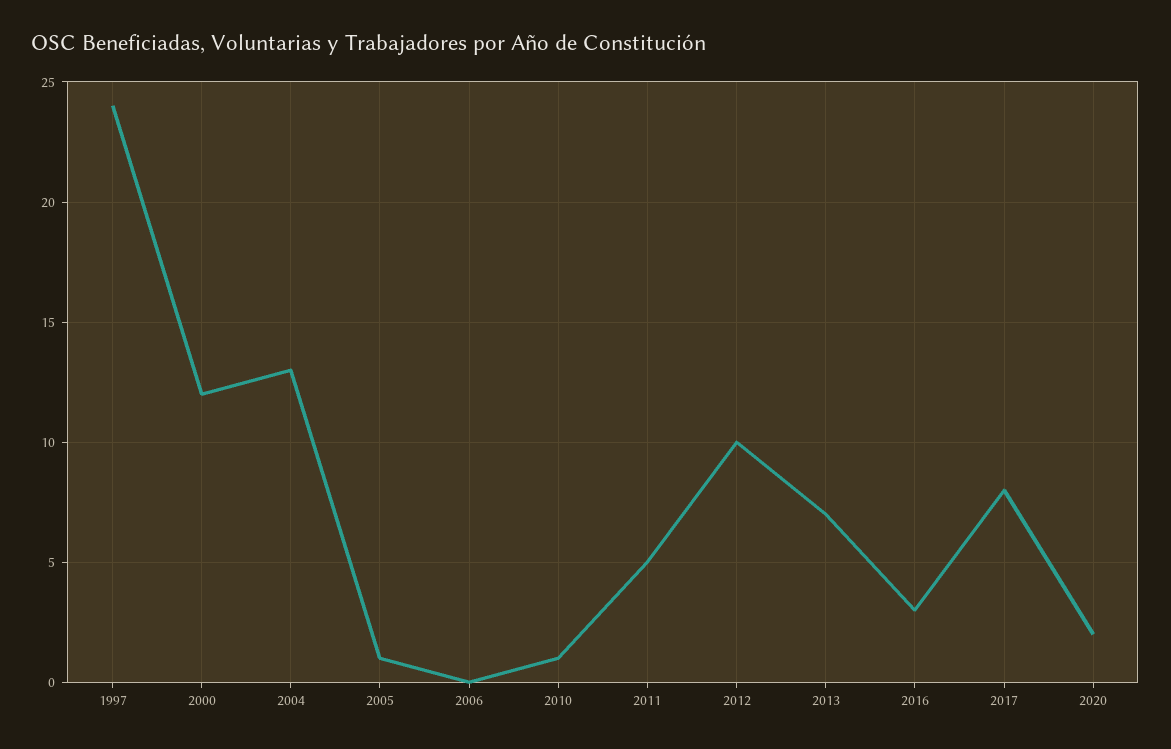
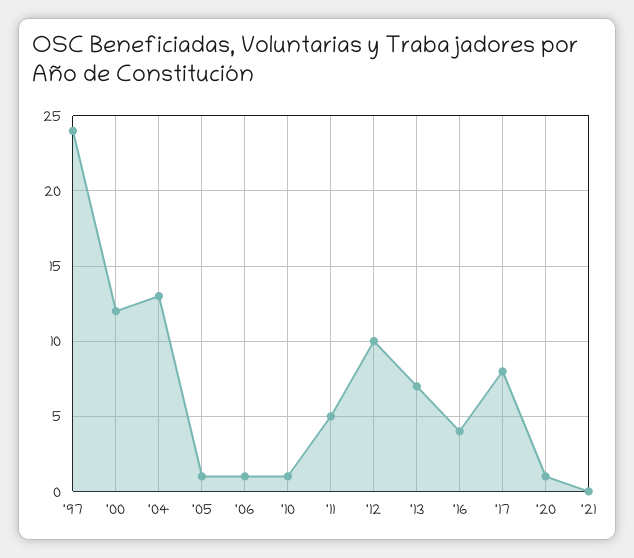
2006: 0 -> 1
2016: 3 -> 4
2020: 2 -> 1
'21: none -> 0

